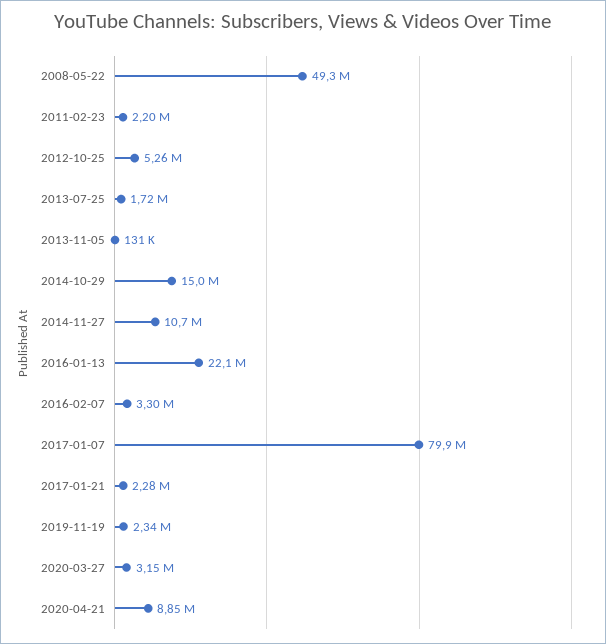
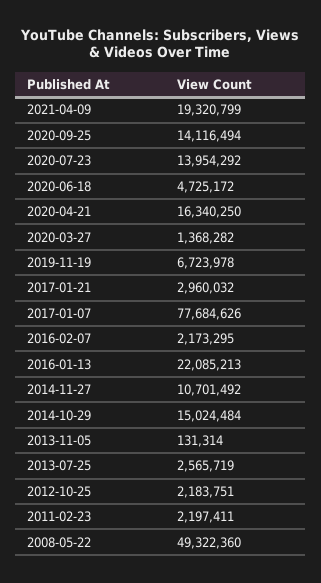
2012-10-25: 5260000 -> 2183751
2013-07-25: 1720000 -> 2565719
2016-02-07: 3300000 -> 2173295
2017-01-07: 79900000 -> 77684626
2017-01-21: 2280000 -> 2960032
2019-11-19: 2340000 -> 6723978
2020-03-27: 3150000 -> 1368282
2020-04-21: 8850000 -> 16340250
2021-04-09: none -> 19320799
2020-09-25: none -> 14116494
2020-07-23: none -> 13954292
2020-06-18: none -> 4725172

